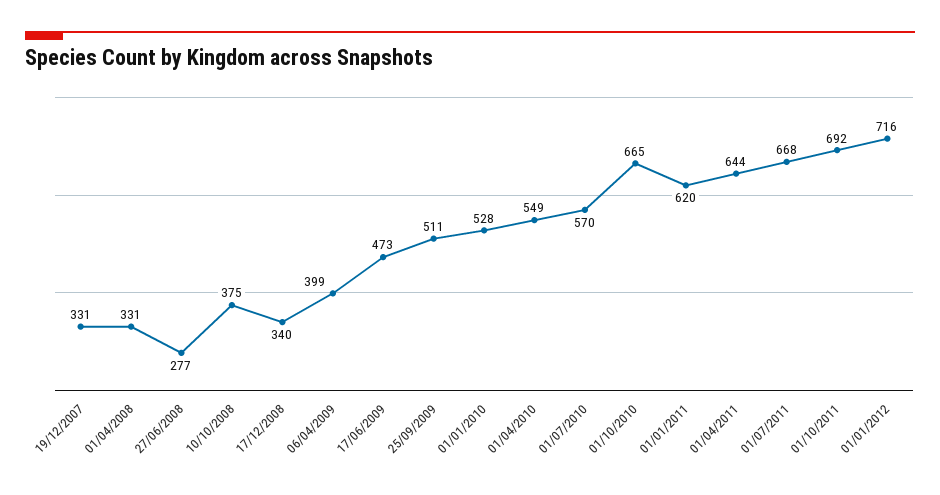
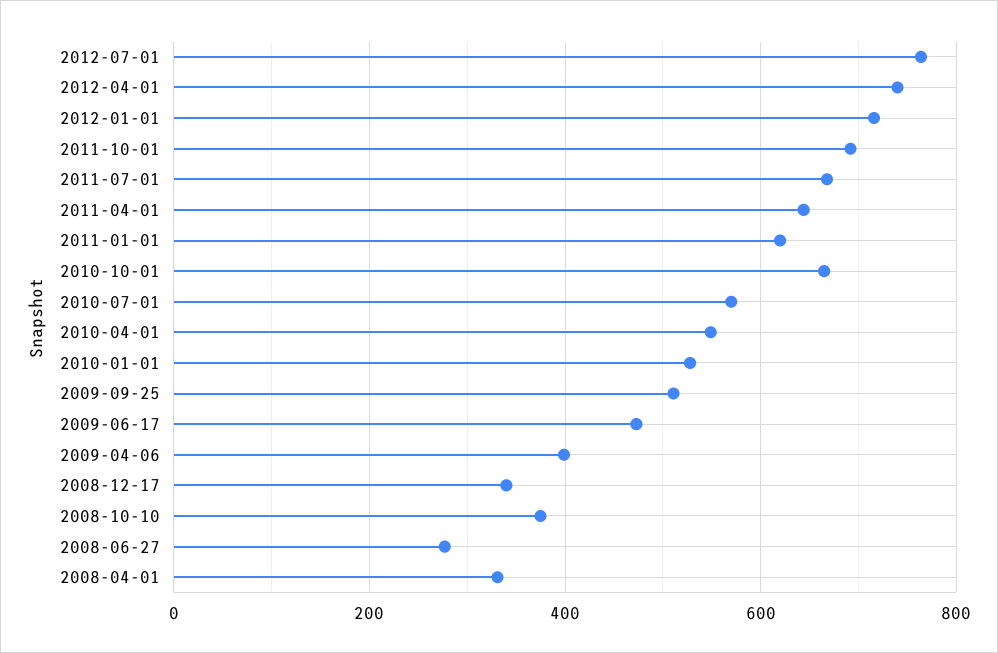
19/12/2007: 331 -> none
2012-07-01: none -> 760
2012-04-01: none -> 740

